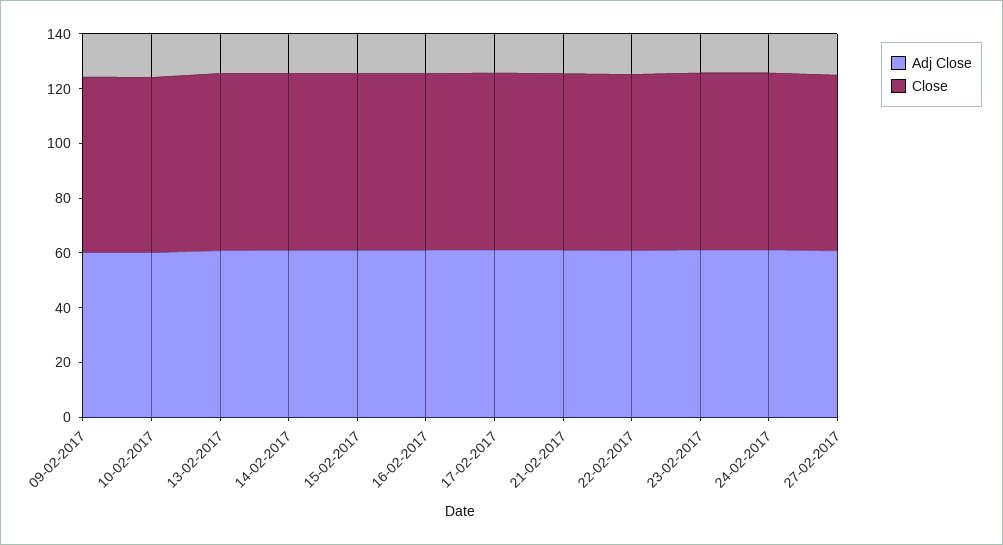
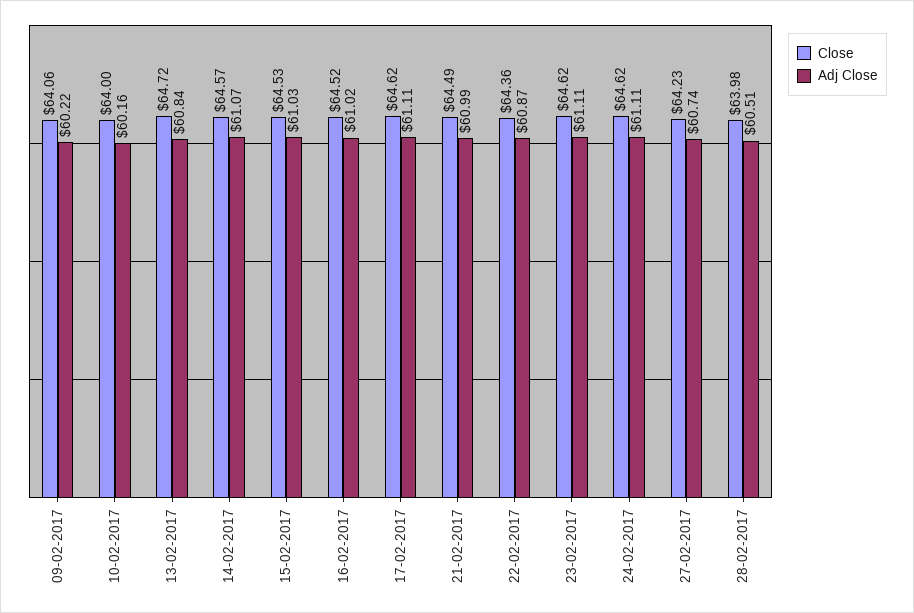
Close, 28-02-2017: none -> 63.98
Adj Close, 28-02-2017: none -> 60.51

